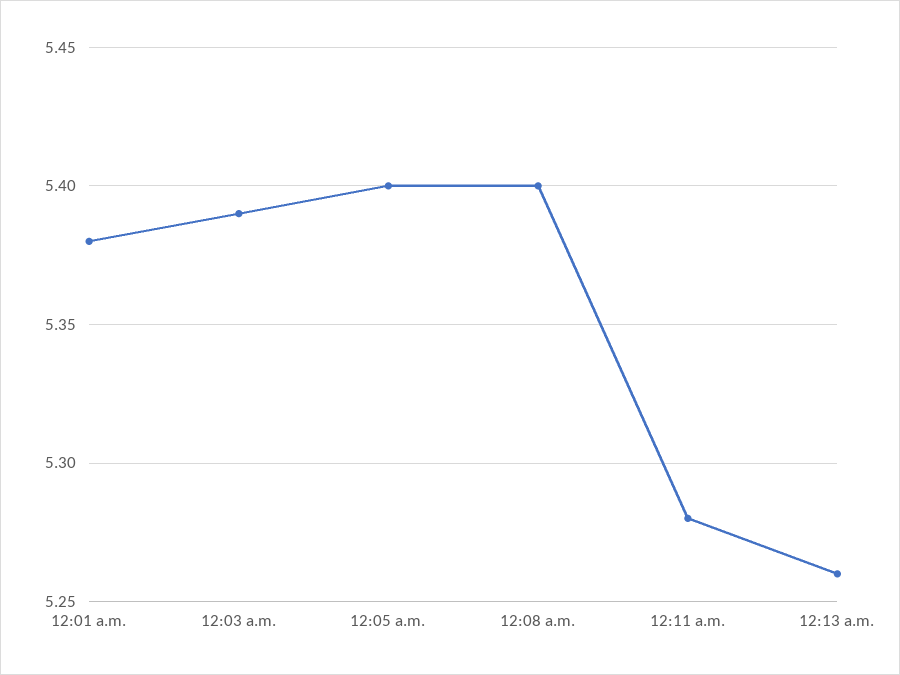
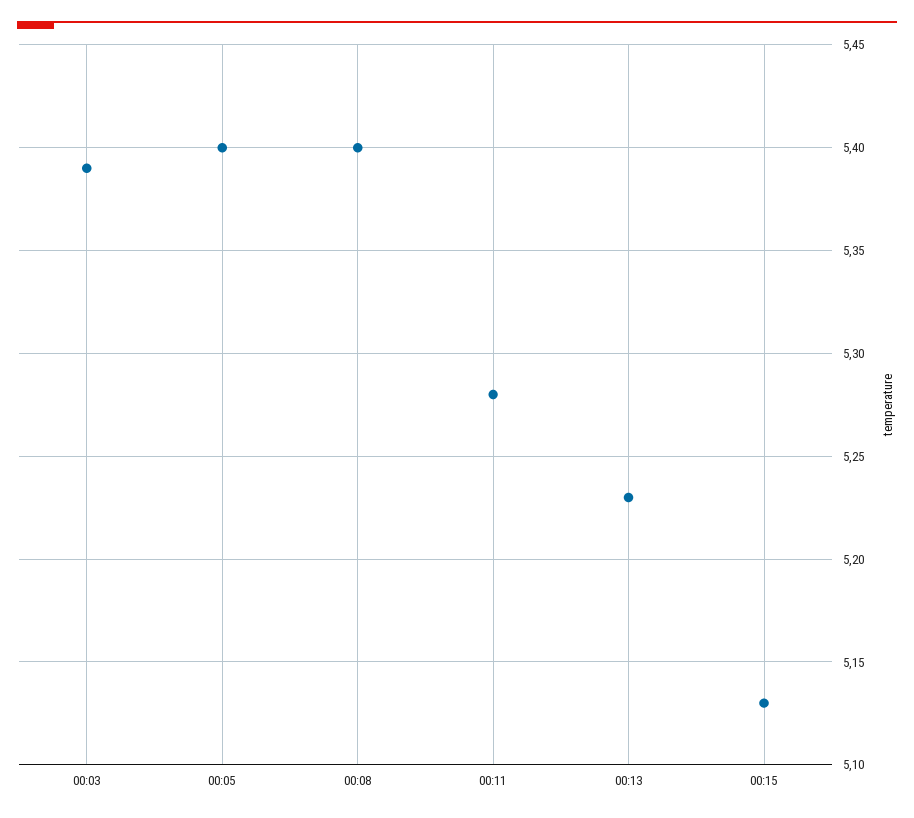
12:01 a.m.: 5.38 -> none
12:13 a.m.: 5.26 -> 5.23
00:15: none -> 5.13

